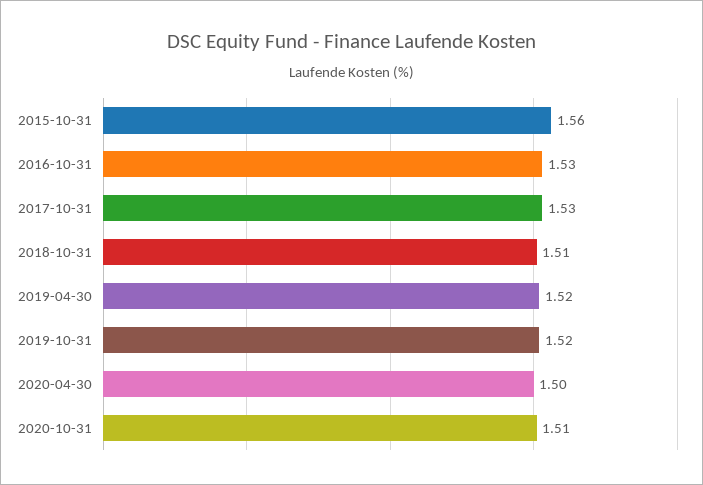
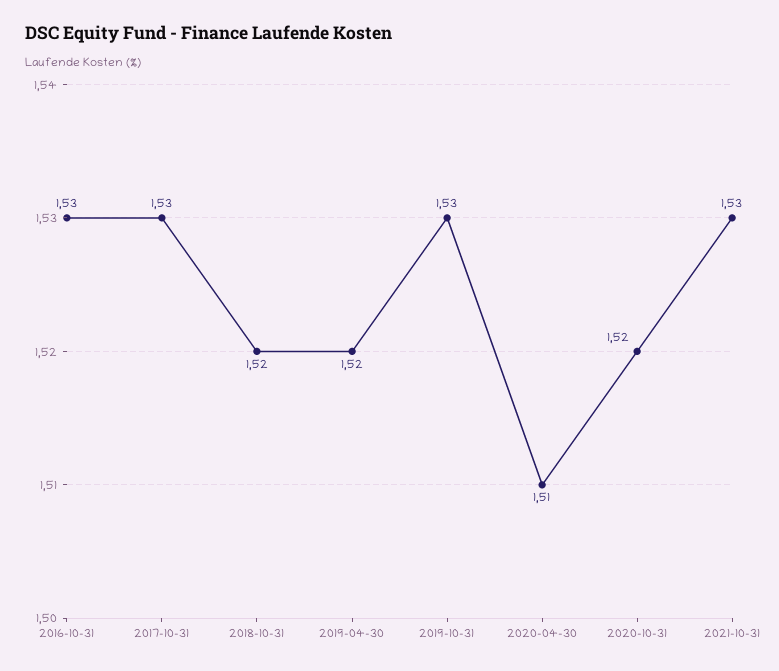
2015-10-31: 1.56 -> none
2018-10-31: 1.51 -> 1.52
2019-10-31: 1.52 -> 1.53
2020-04-30: 1.5 -> 1.51
2020-10-31: 1.51 -> 1.52
2021-10-31: none -> 1.53

